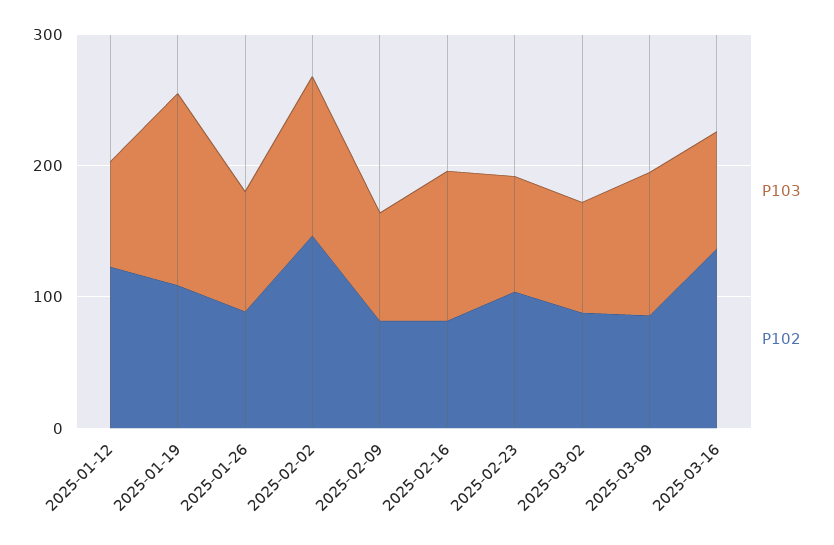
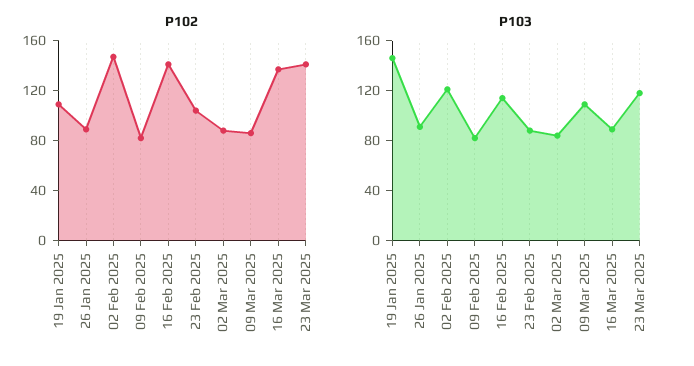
P103, 2025-01-12: 80 -> none
P102, 2025-01-12: 120 -> none
P102, 2025-02-16: 80 -> 140
P102, 23 Mar 2025: none -> 140
P103, 23 Mar 2025: none -> 120

